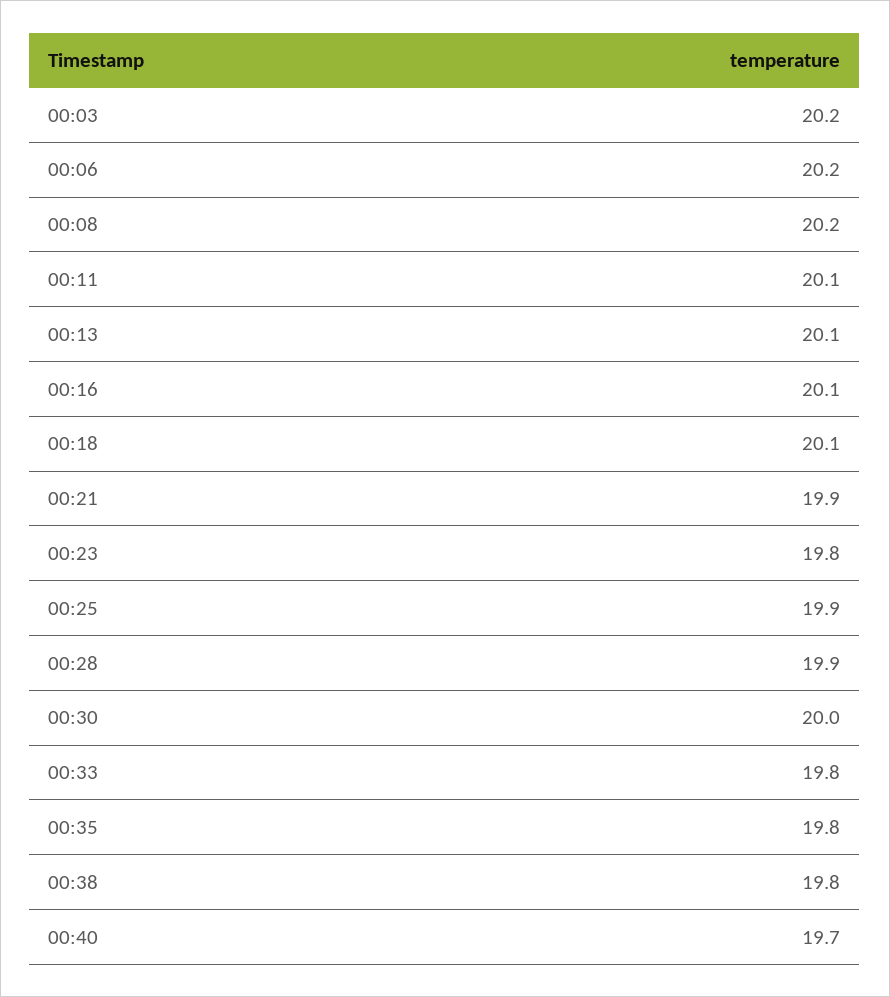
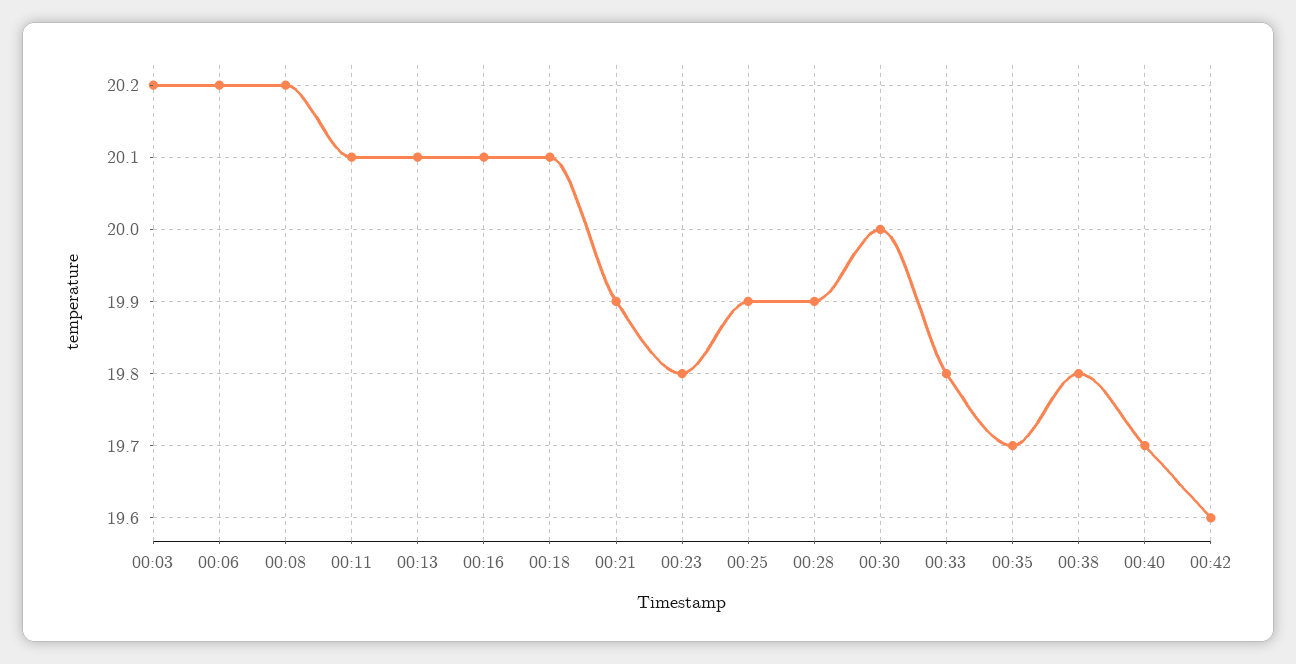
00:35: 19.8 -> 19.7
00:42: none -> 19.6

